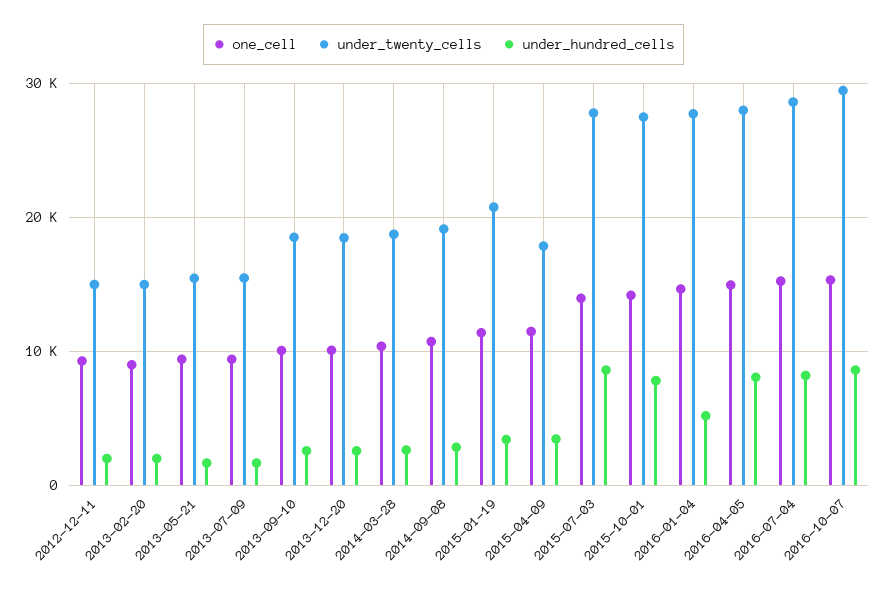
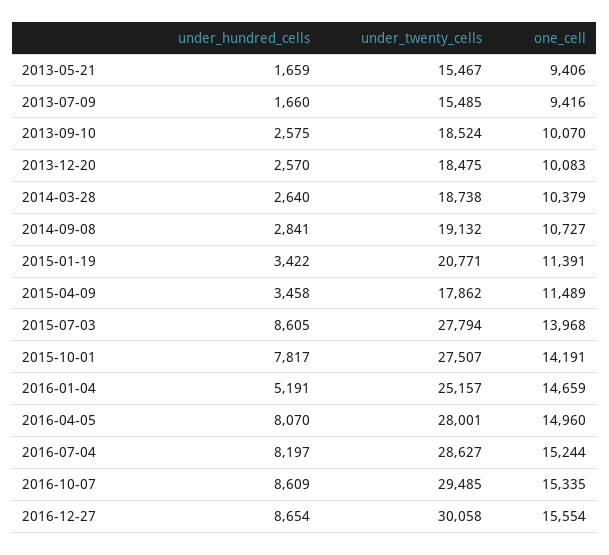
one_cell, 2012-12-11: 9000 -> none
under_twenty_cells, 2012-12-11: 15000 -> none
under_hundred_cells, 2012-12-11: 2000 -> none
one_cell, 2013-02-20: 9000 -> none
under_twenty_cells, 2013-02-20: 15000 -> none
under_hundred_cells, 2013-02-20: 2000 -> none
under_twenty_cells, 2016-01-04: 28000 -> 25157
under_hundred_cells, 2016-12-27: none -> 8654
under_twenty_cells, 2016-12-27: none -> 30058
one_cell, 2016-12-27: none -> 15554

